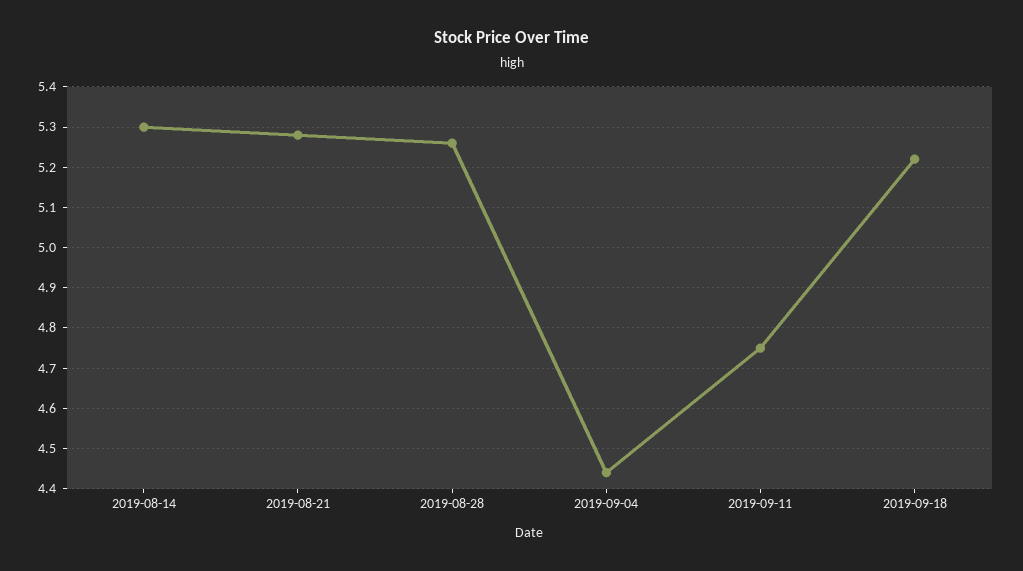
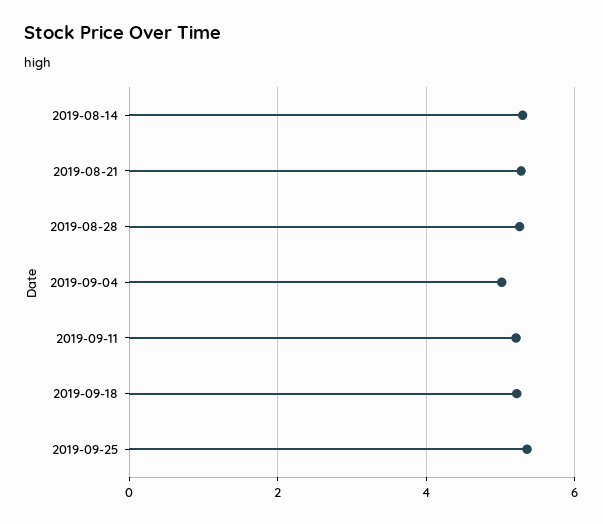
2019-09-04: 4.45 -> 5
2019-09-11: 4.75 -> 5.2
2019-09-25: none -> 5.4

